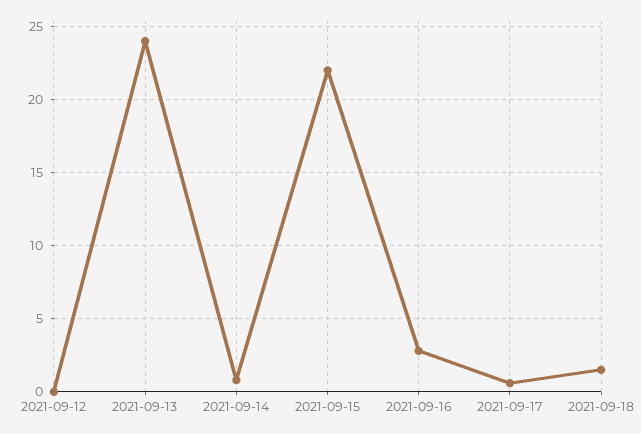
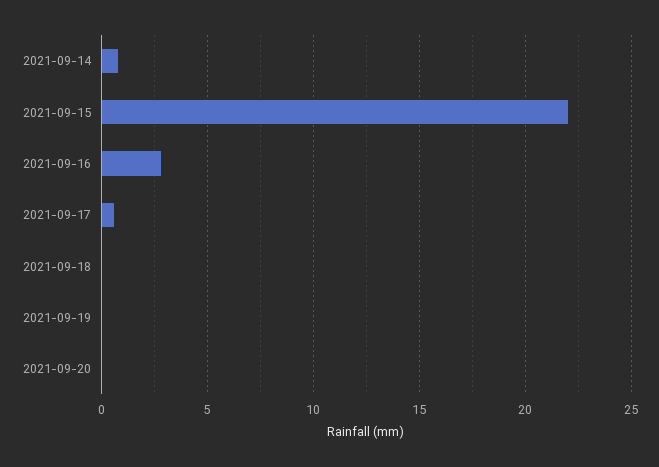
2021-09-12: 0 -> none
2021-09-13: 24 -> none
2021-09-18: 1.5 -> 0
2021-09-19: none -> 0
2021-09-20: none -> 0

